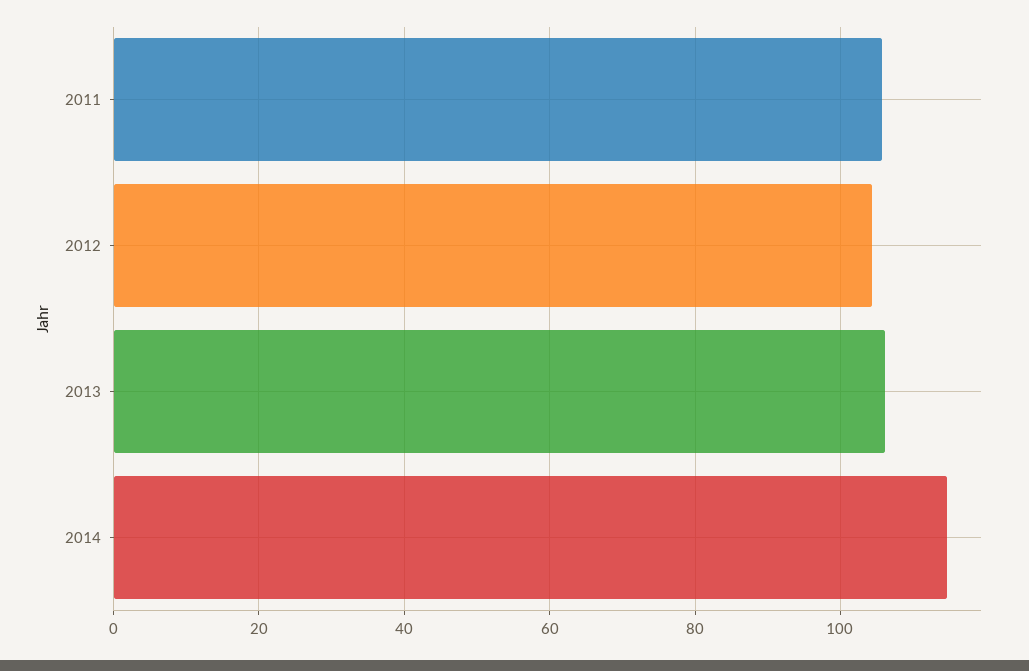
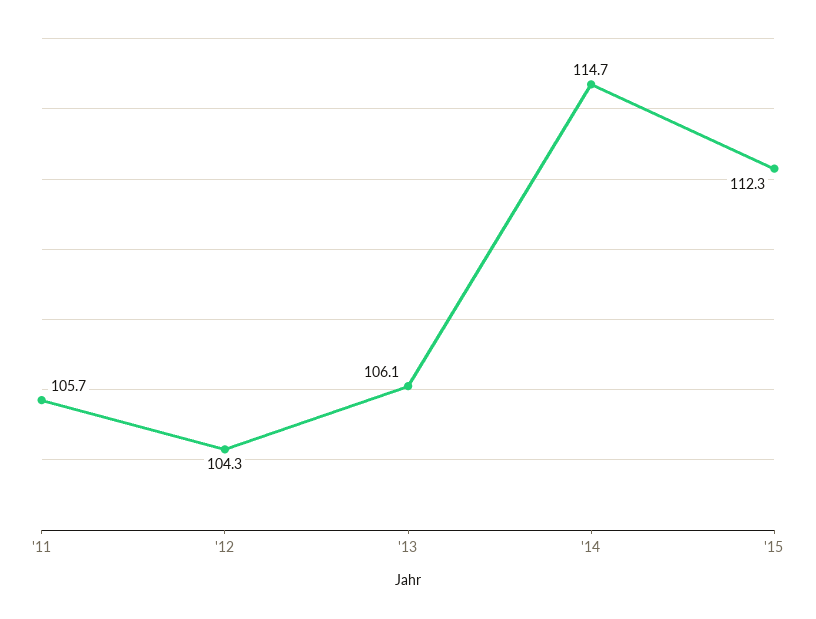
'15: none -> 112.3

